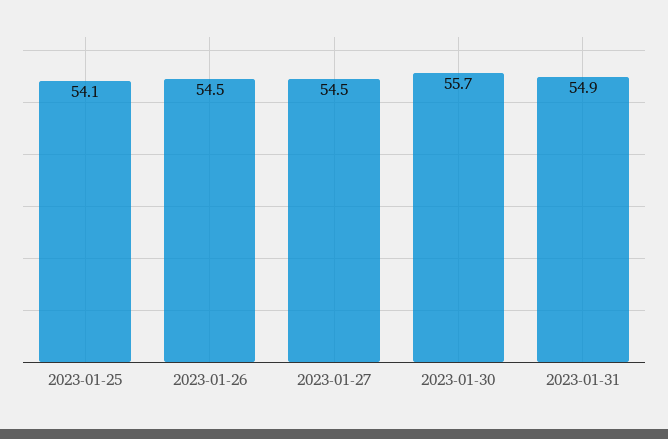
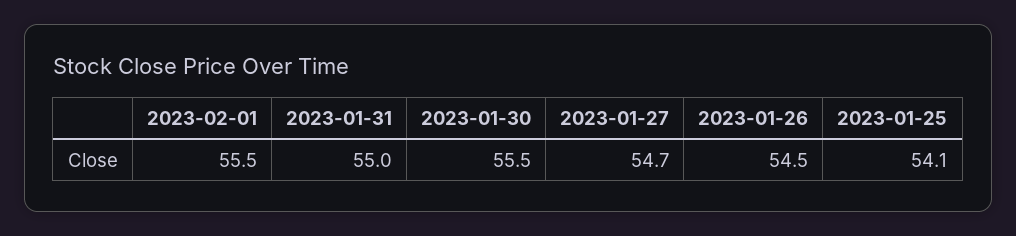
2023-01-27: 54.5 -> 54.7
2023-01-30: 55.7 -> 55.5
2023-01-31: 54.9 -> 55
2023-02-01: none -> 55.5

